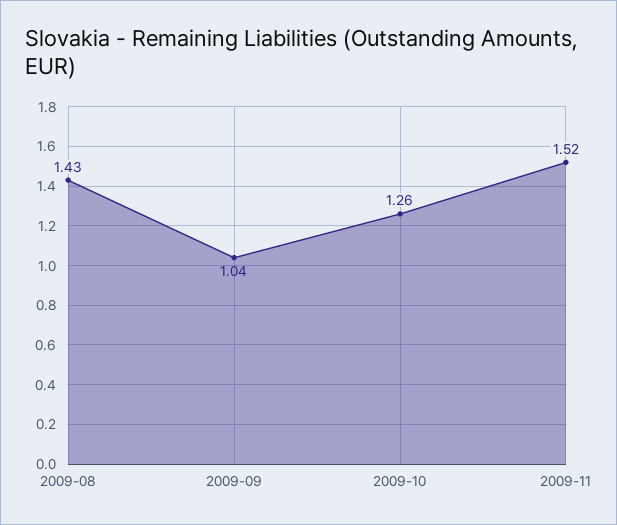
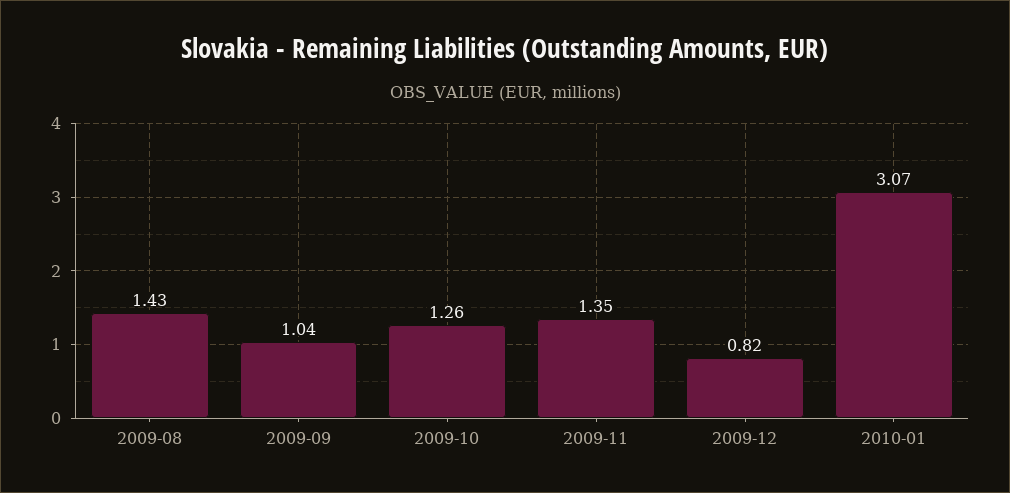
2009-11: 1.52 -> 1.35
2009-12: none -> 0.82
2010-01: none -> 3.07

